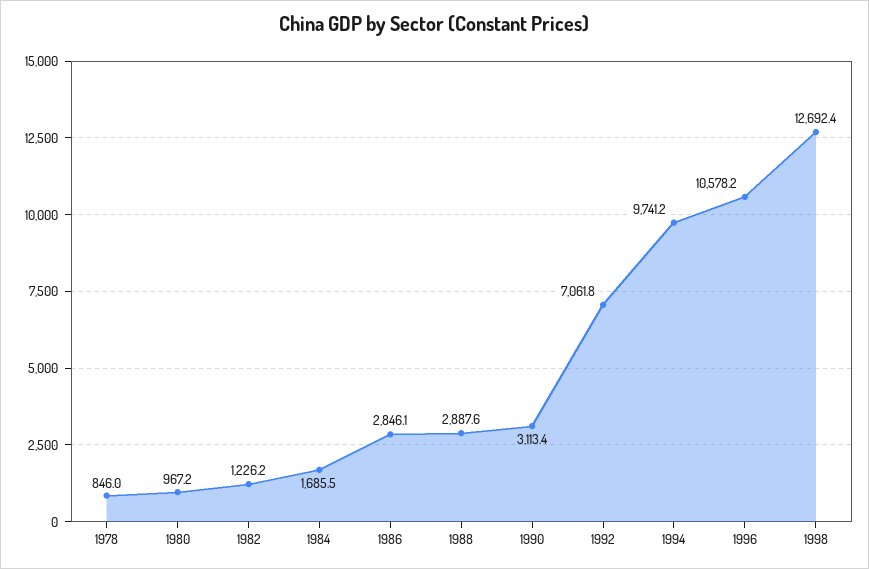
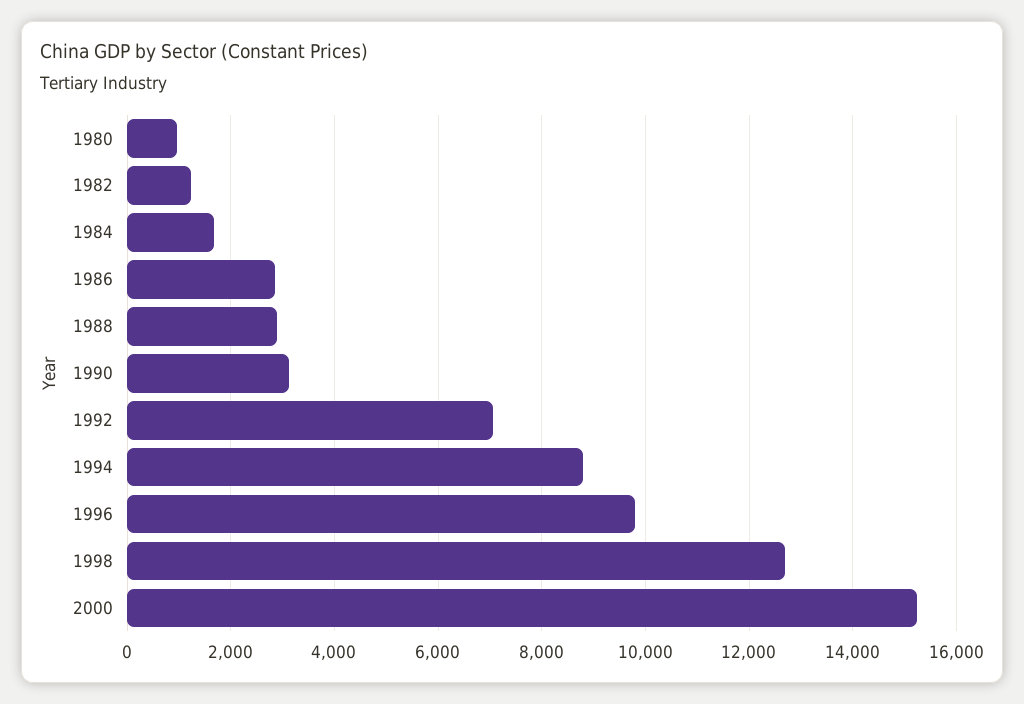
1978: 846 -> none
1994: 9741.2 -> 8800
1996: 10578.2 -> 9800
2000: none -> 15200

